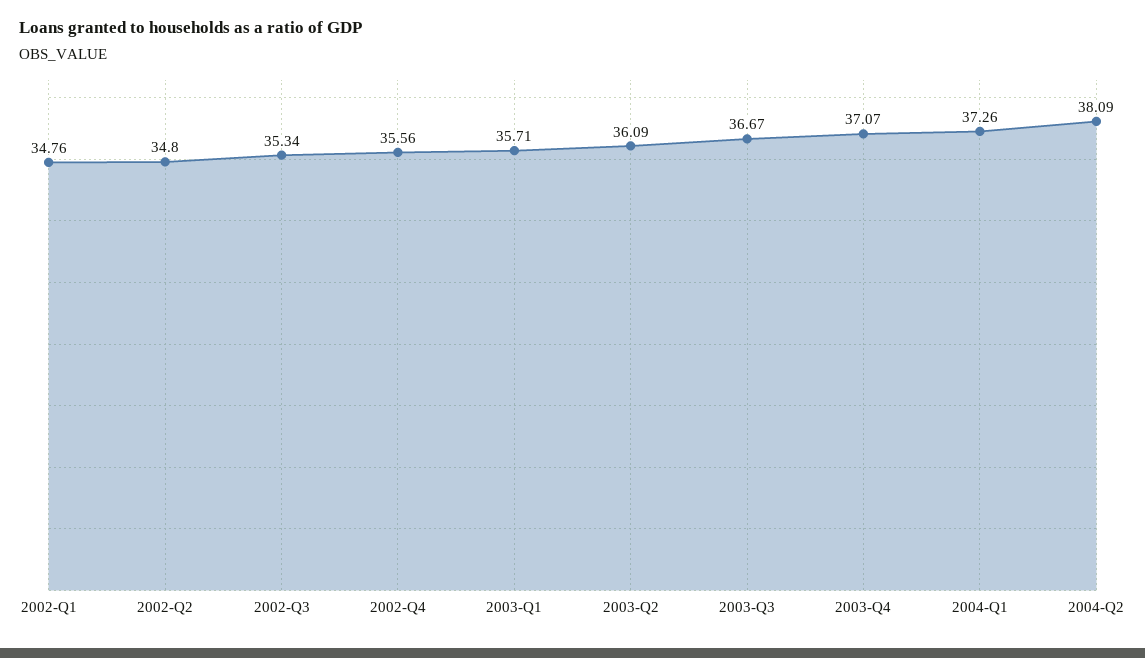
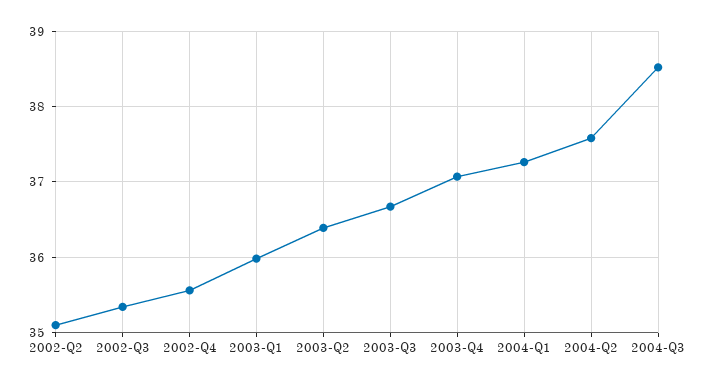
2002-Q1: 34.76 -> none
2002-Q2: 34.8 -> 35.1
2003-Q1: 35.71 -> 36
2003-Q2: 36.09 -> 36.4
2004-Q2: 38.09 -> 37.6
2004-Q3: none -> 38.5

